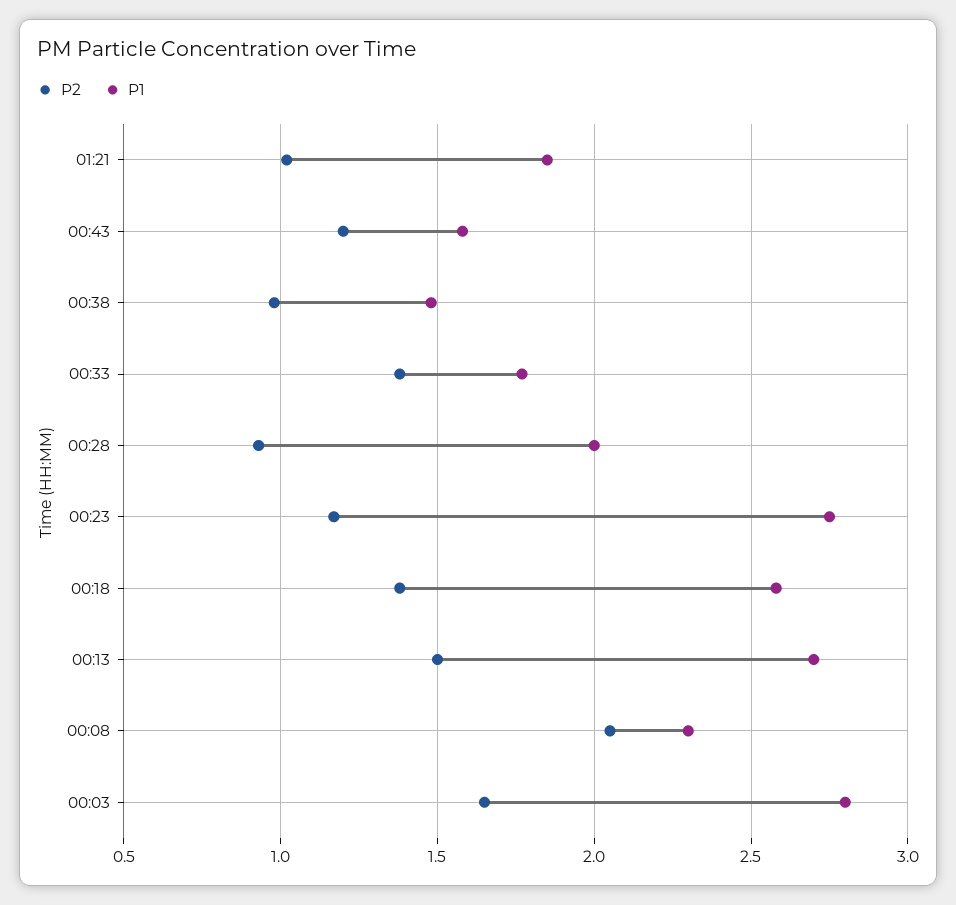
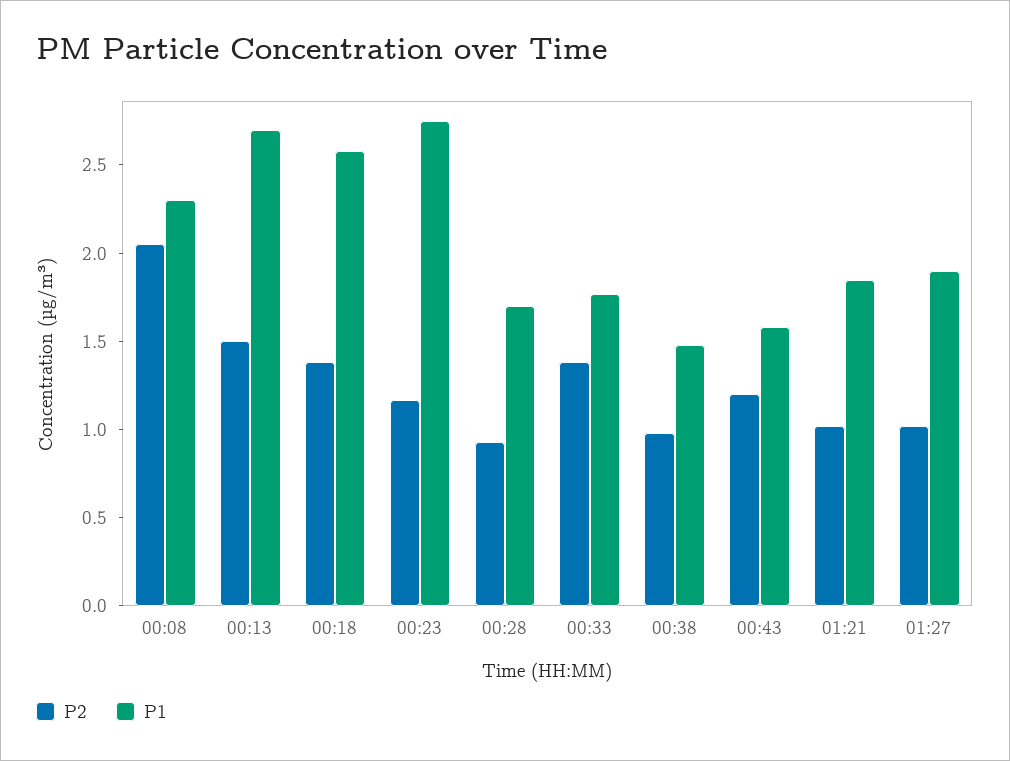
P1, 00:28: 2 -> 1.7
P2, 00:03: 1.65 -> none
P1, 00:03: 2.8 -> none
P2, 01:27: none -> 1
P1, 01:27: none -> 1.9

